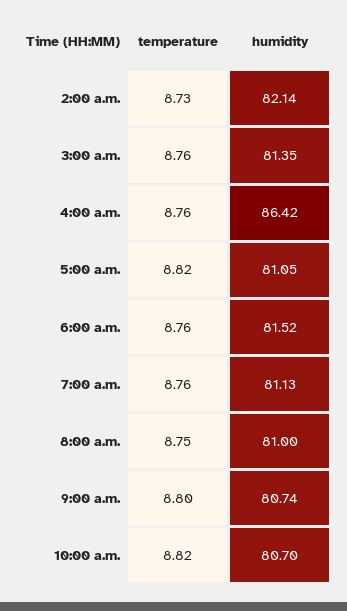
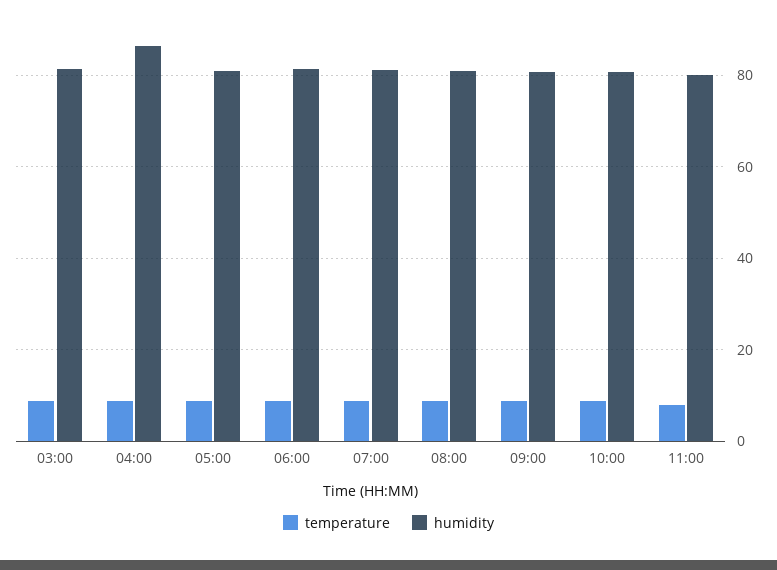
temperature, 2:00 a.m.: 8.73 -> none
humidity, 2:00 a.m.: 82.14 -> none
temperature, 11:00: none -> 8
humidity, 11:00: none -> 80

